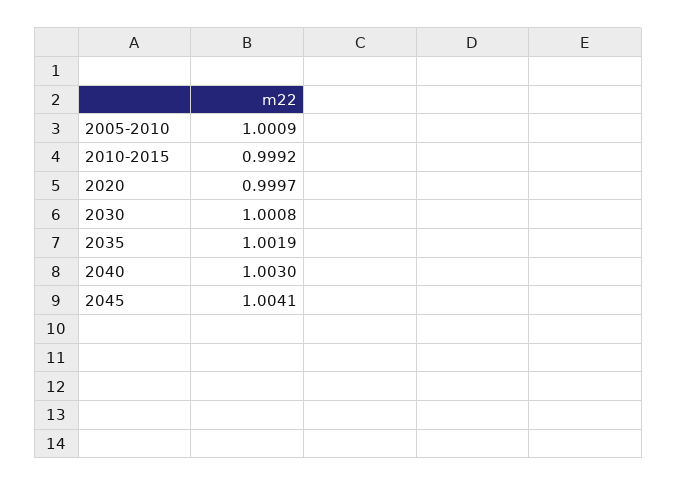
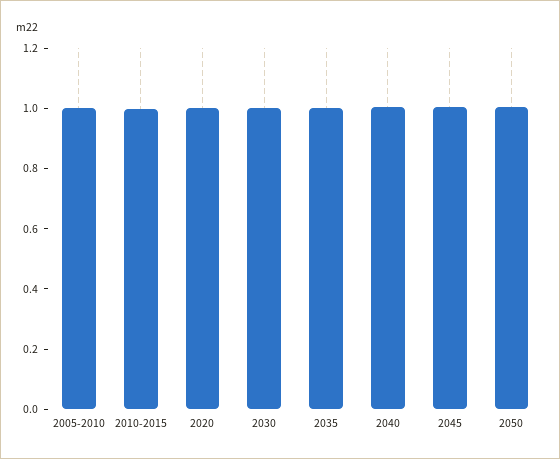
2050: none -> 1

